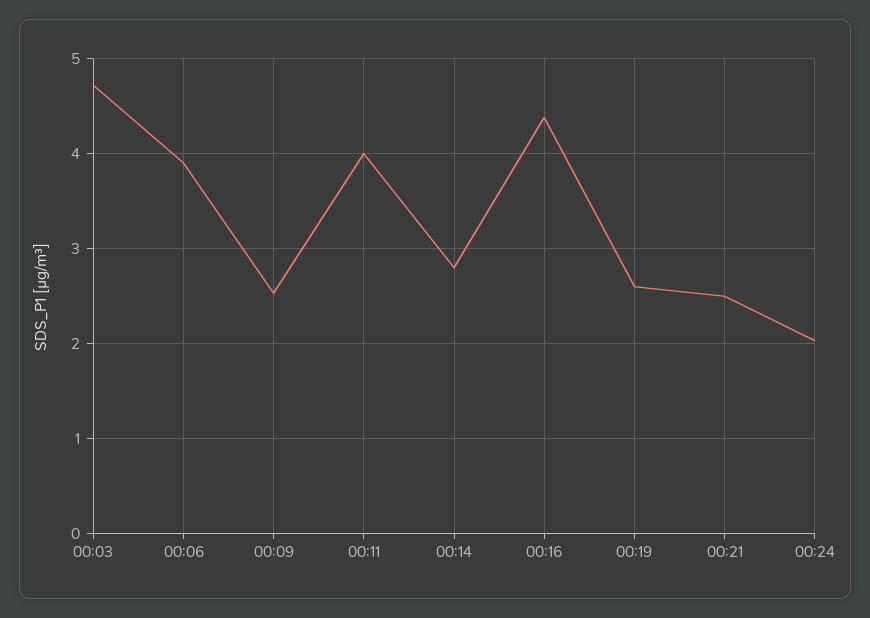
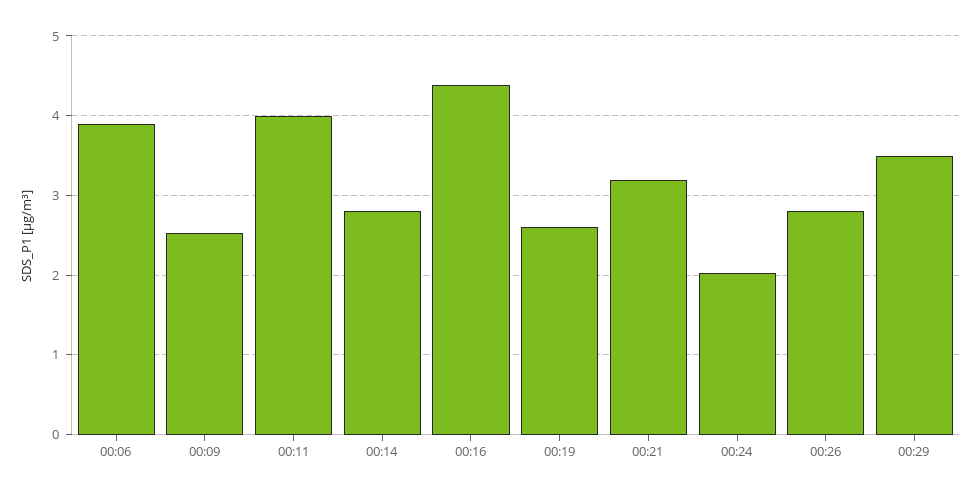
00:03: 4.7 -> none
00:21: 2.5 -> 3.2
00:26: none -> 2.8
00:29: none -> 3.5

